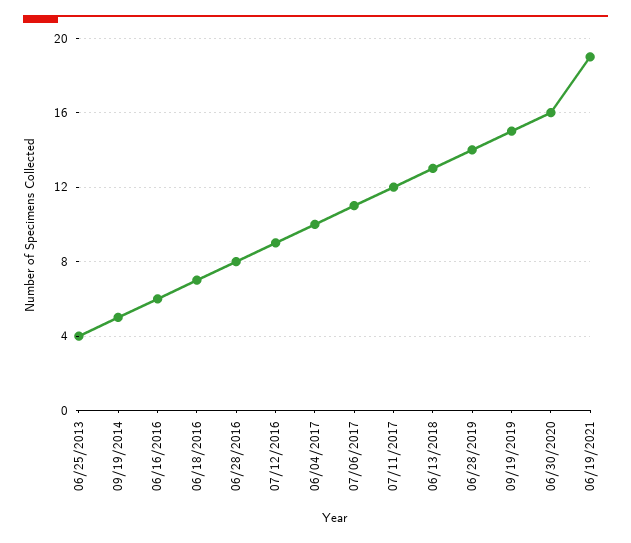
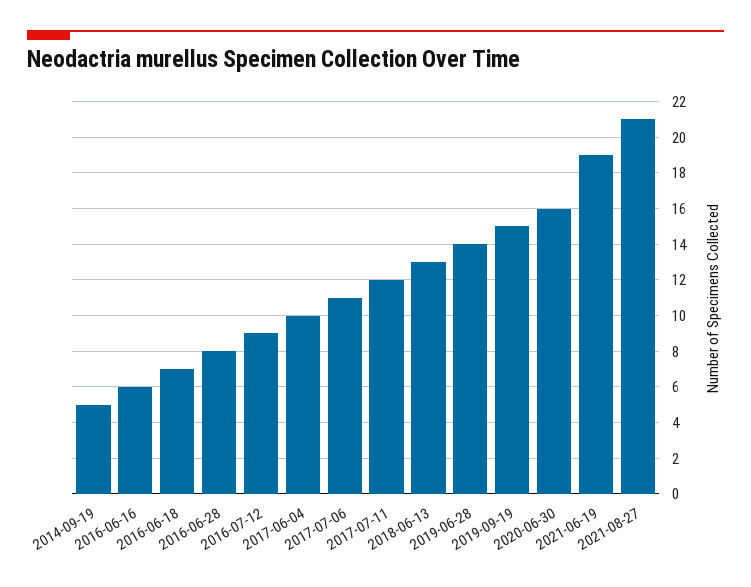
06/25/2013: 4 -> none
2021-08-27: none -> 21

